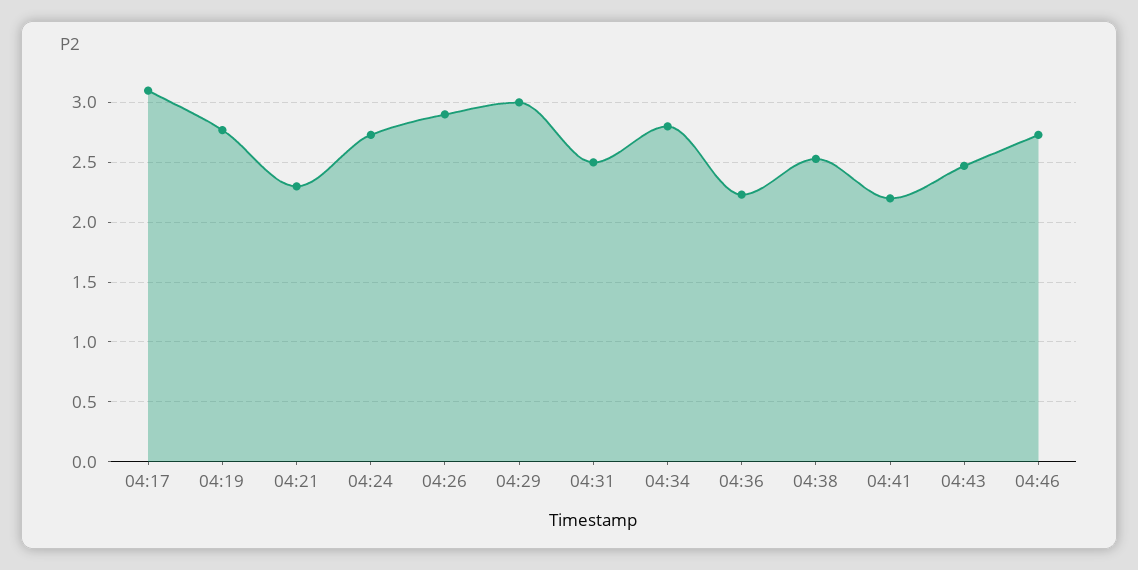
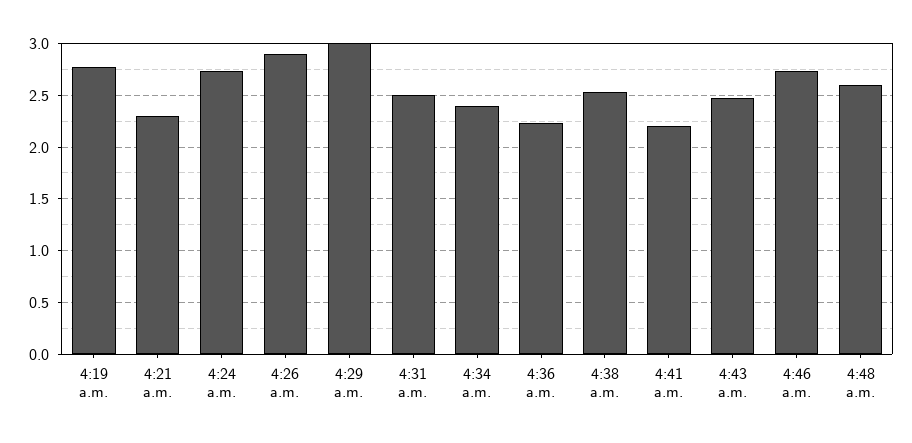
04:17: 3.1 -> none
04:34: 2.8 -> 2.4
4:48 a.m.: none -> 2.6

